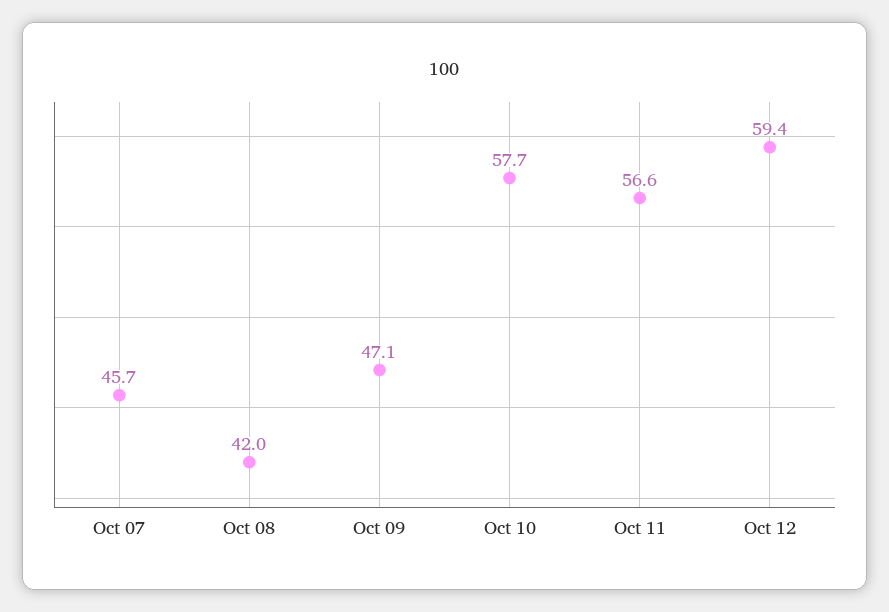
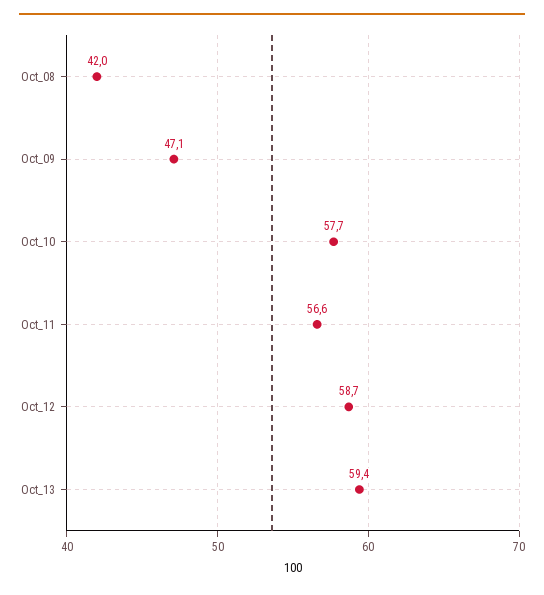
Oct 07: 45.7 -> none
Oct 12: 59.4 -> 58.7
Oct_13: none -> 59.4

